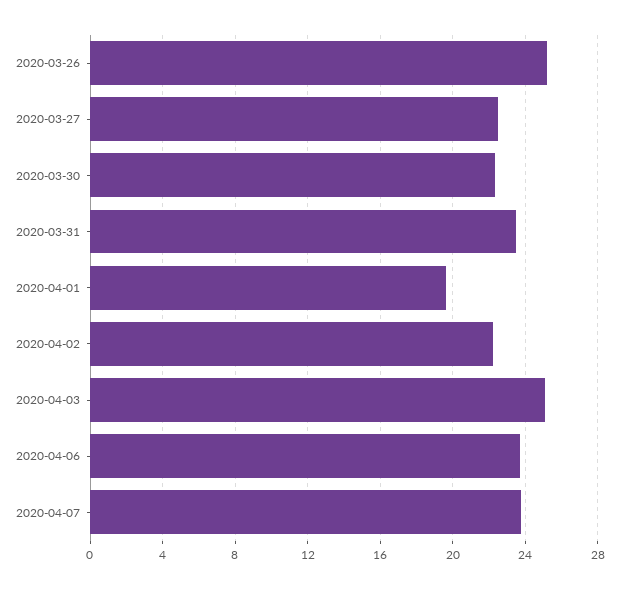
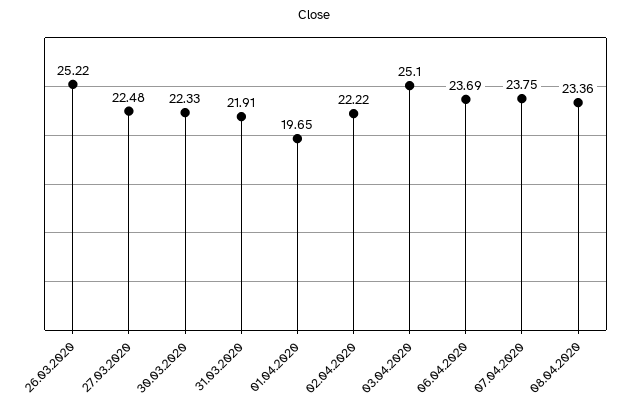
2020-03-31: 23.5 -> 21.91
08.04.2020: none -> 23.36

